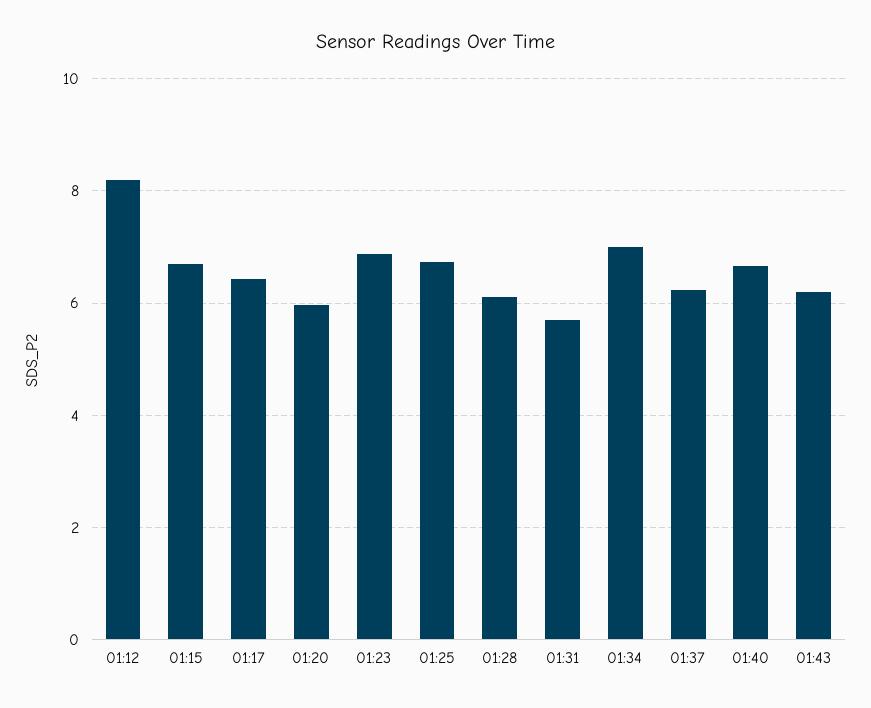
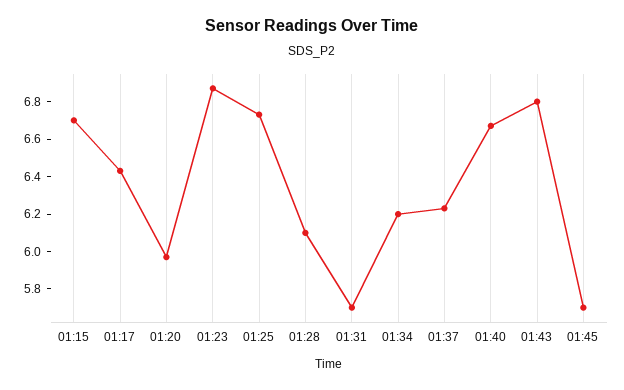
01:12: 8.2 -> none
01:34: 7 -> 6.2
01:43: 6.2 -> 6.8
01:45: none -> 5.7

